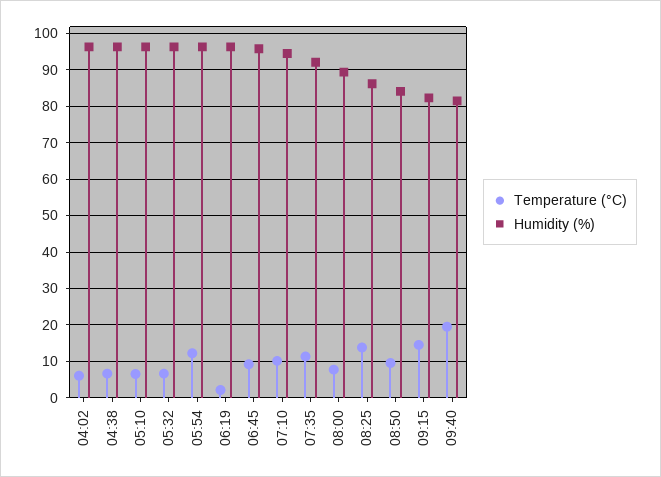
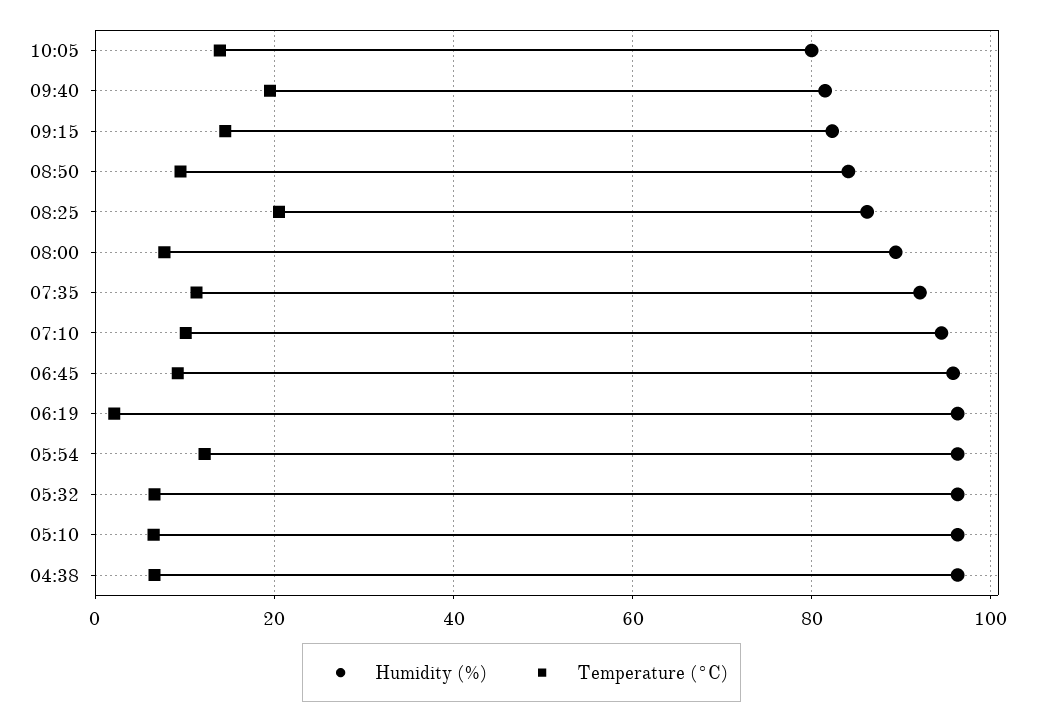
Temperature (°C), 04:02: 6 -> none
Humidity (%), 04:02: 96 -> none
Temperature (°C), 08:25: 14 -> 20
Humidity (%), 10:05: none -> 80
Temperature (°C), 10:05: none -> 14

